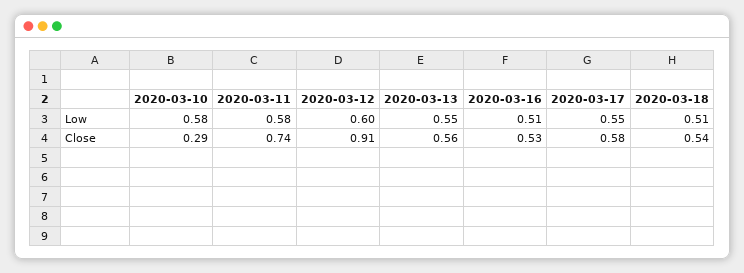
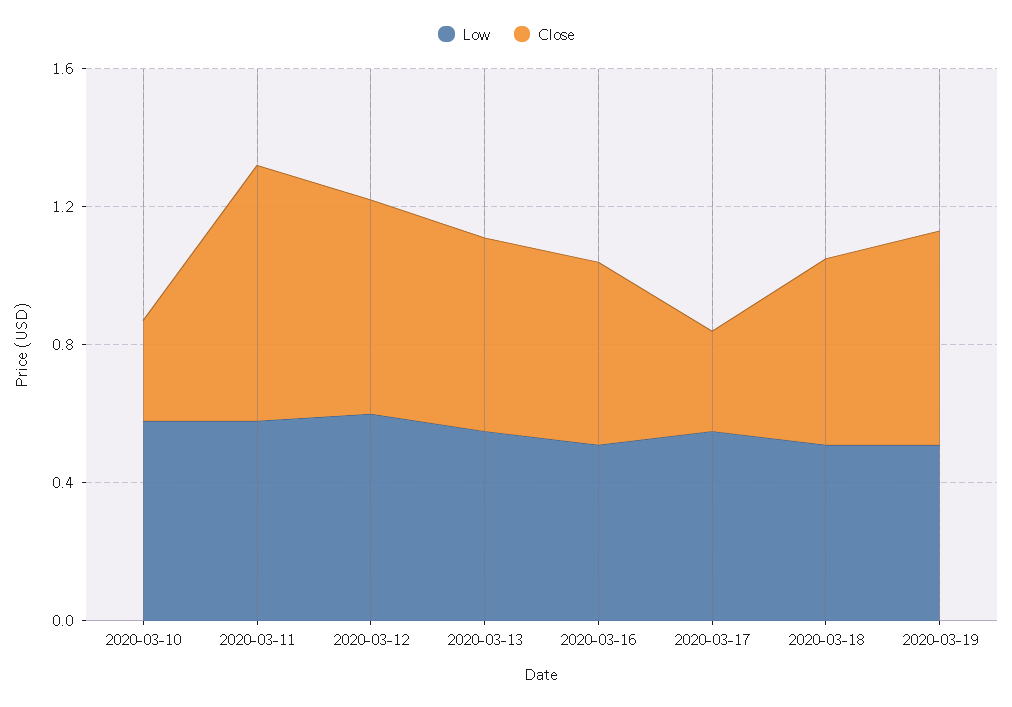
Close, 2020-03-12: 0.91 -> 0.6
Close, 2020-03-17: 0.58 -> 0.3
Low, 2020-03-19: none -> 0.5
Close, 2020-03-19: none -> 0.6

